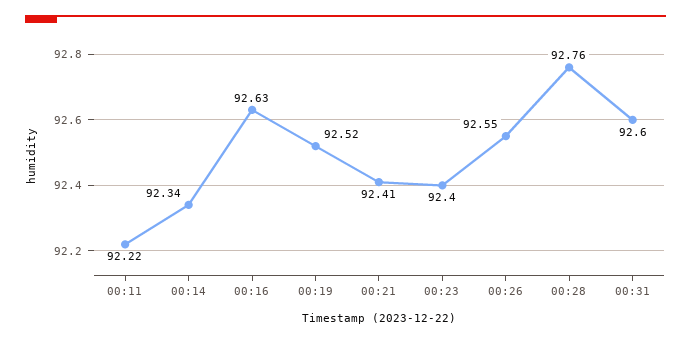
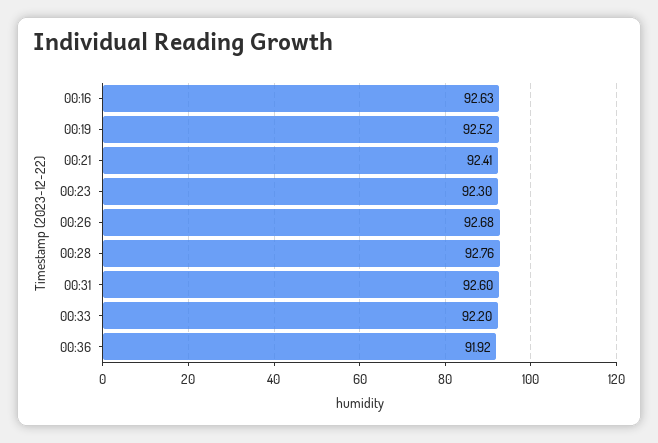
00:11: 92.22 -> none
00:14: 92.34 -> none
00:23: 92.4 -> 92.3
00:26: 92.55 -> 92.68
00:33: none -> 92.2
00:36: none -> 91.92

